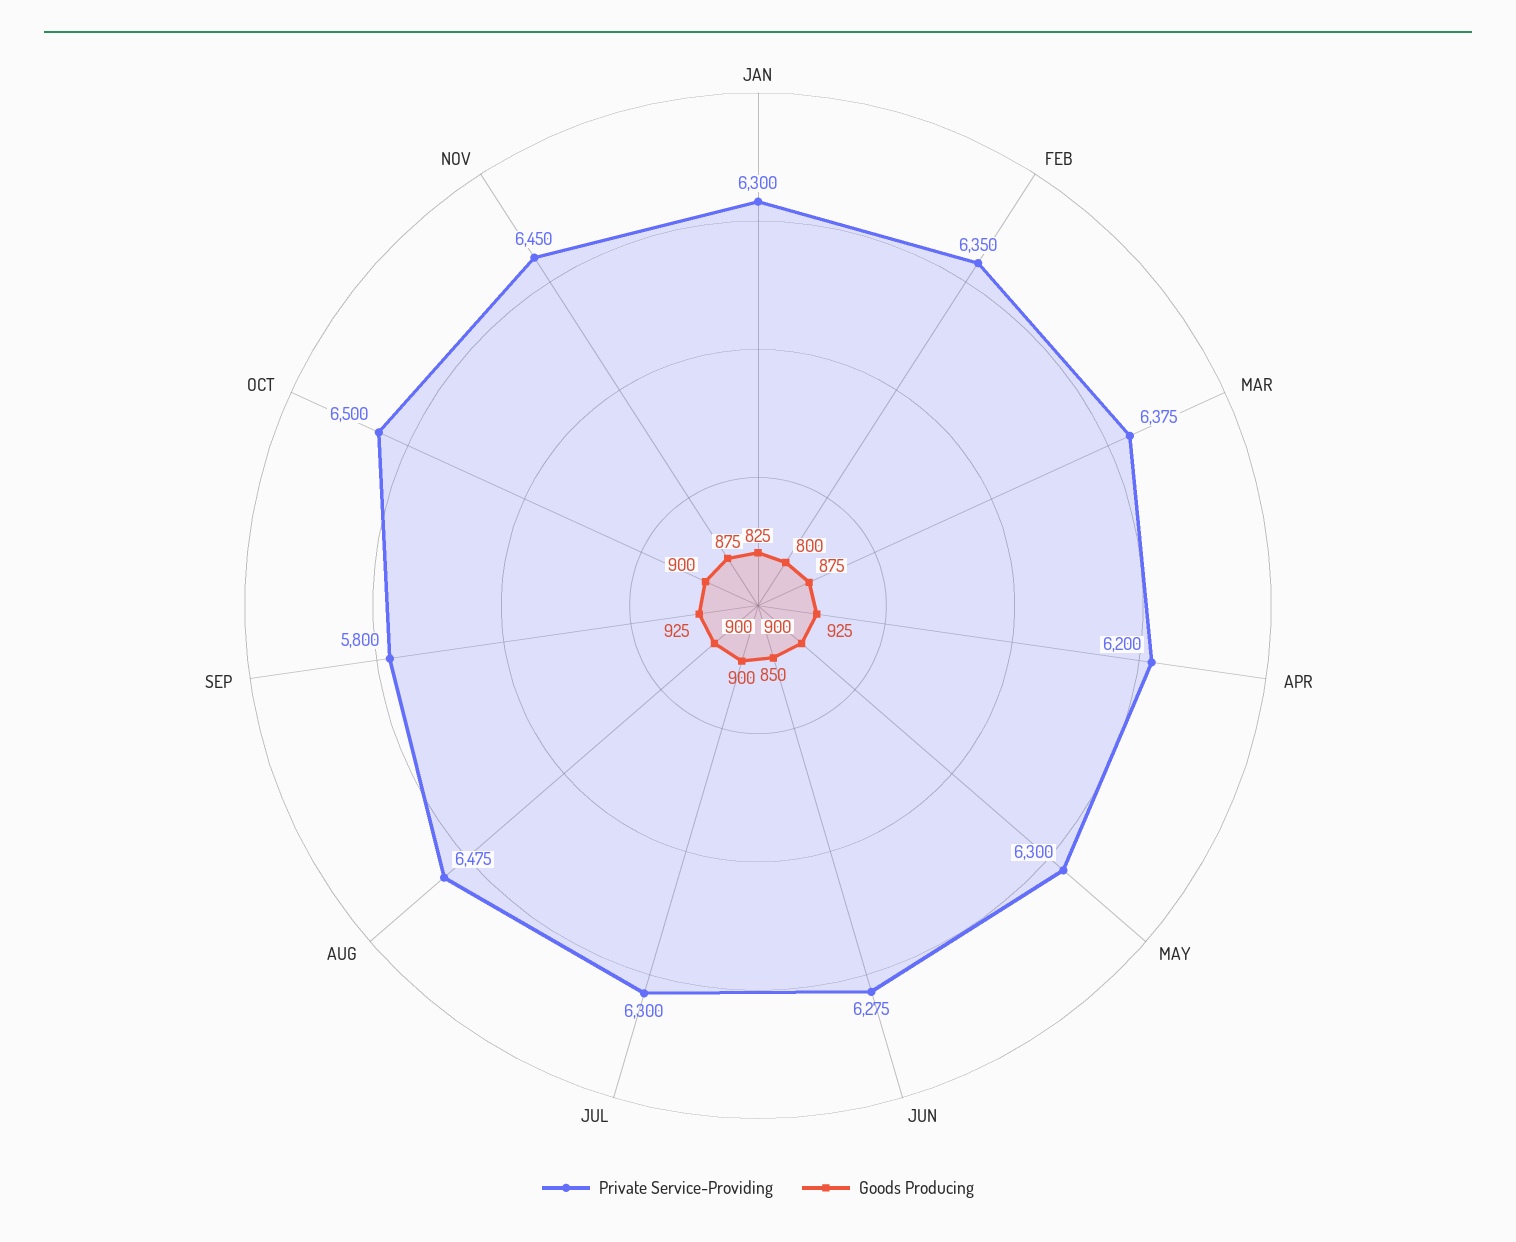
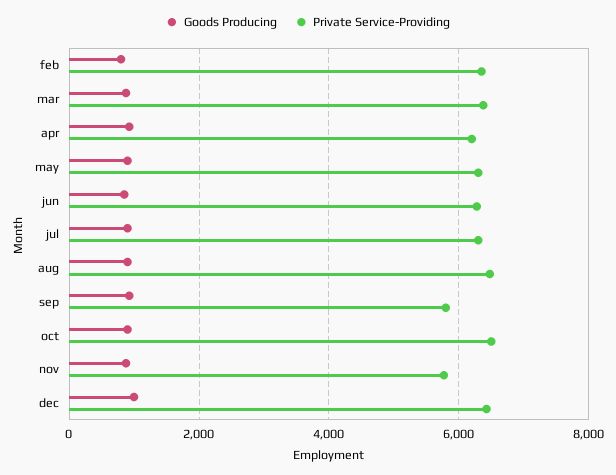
Private Service-Providing, JAN: 6300 -> none
Goods Producing, JAN: 825 -> none
Private Service-Providing, NOV: 6450 -> 5800
Goods Producing, dec: none -> 1000
Private Service-Providing, dec: none -> 6400

